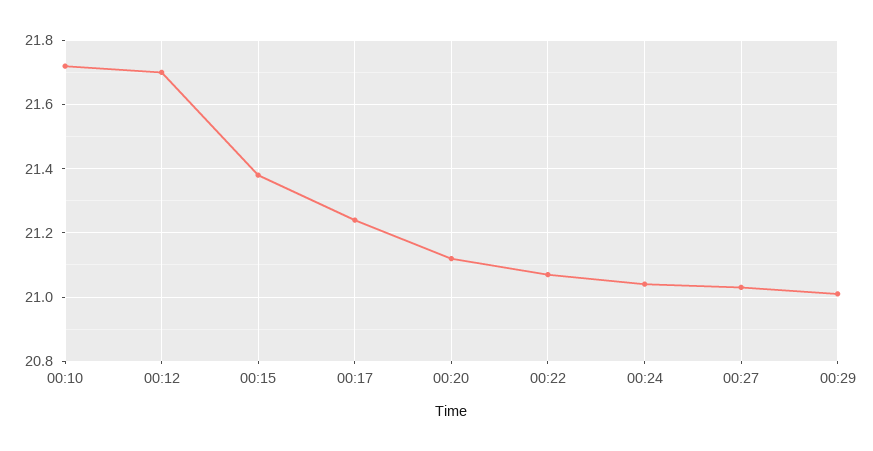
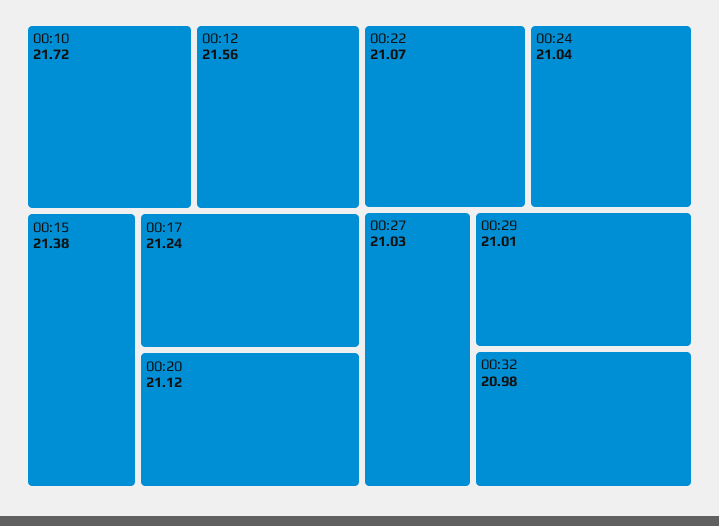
00:12: 21.7 -> 21.56
00:32: none -> 20.98

